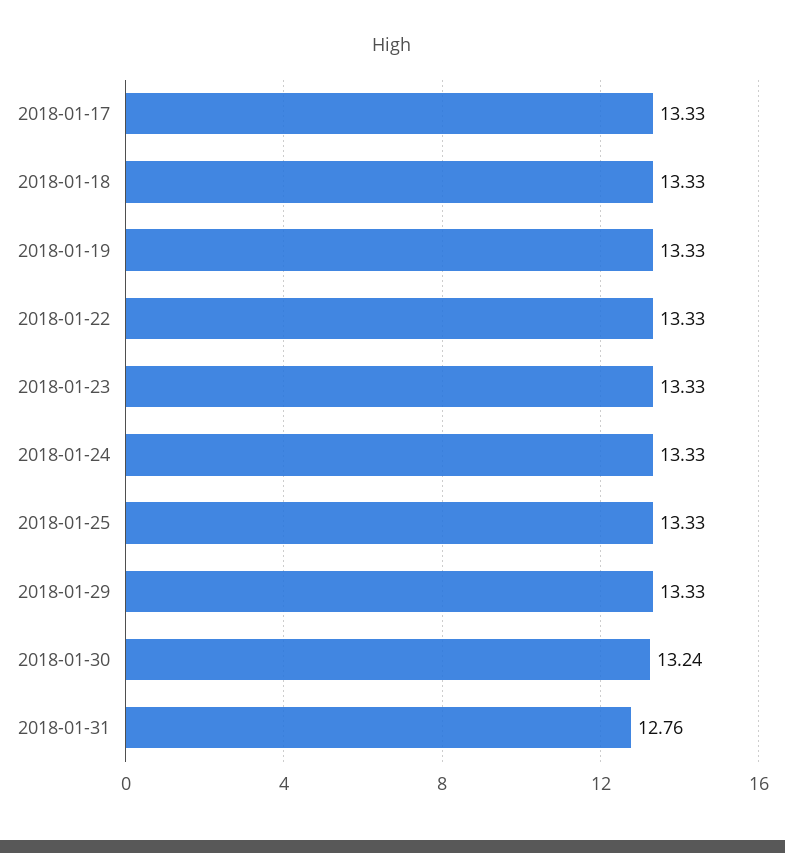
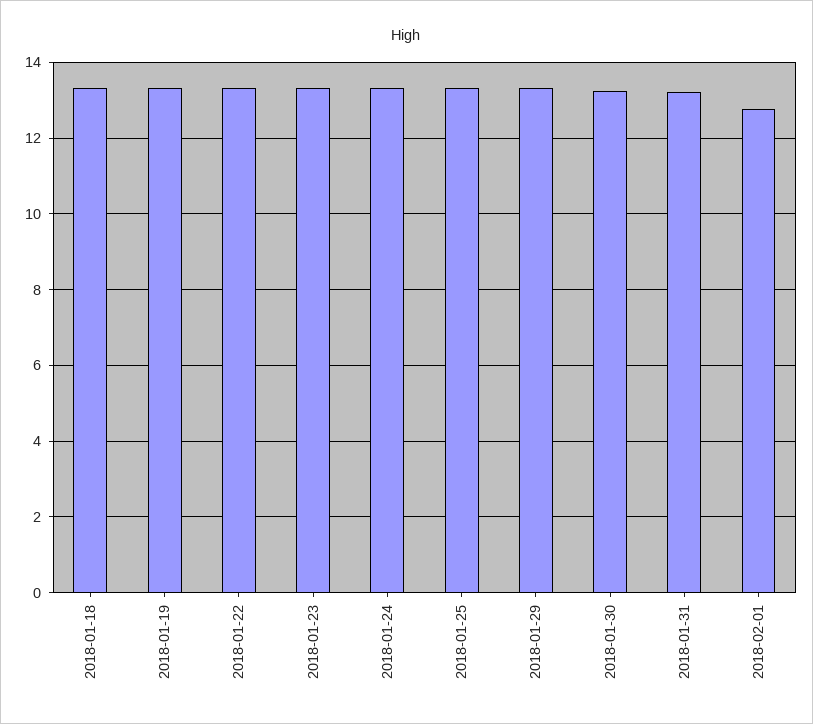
2018-01-17: 13.33 -> none
2018-01-31: 12.76 -> 13.2
2018-02-01: none -> 12.8

